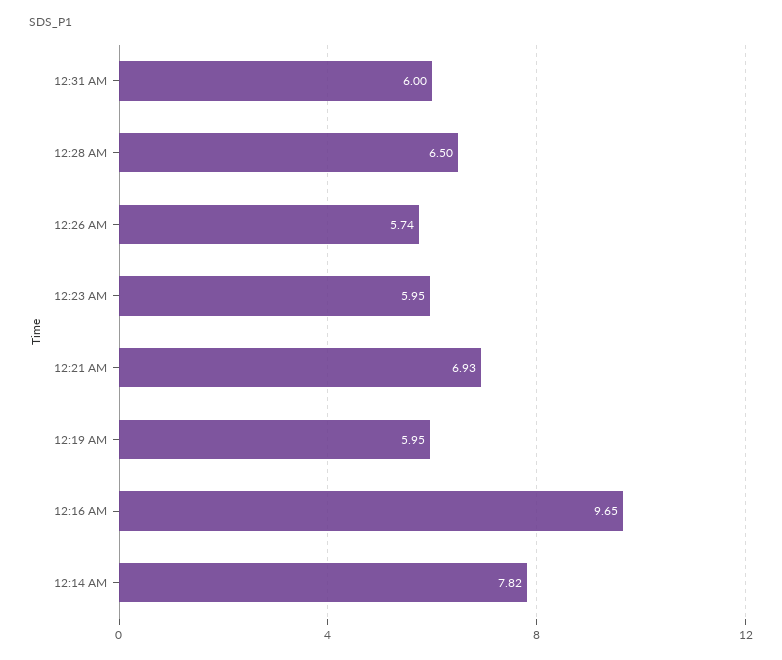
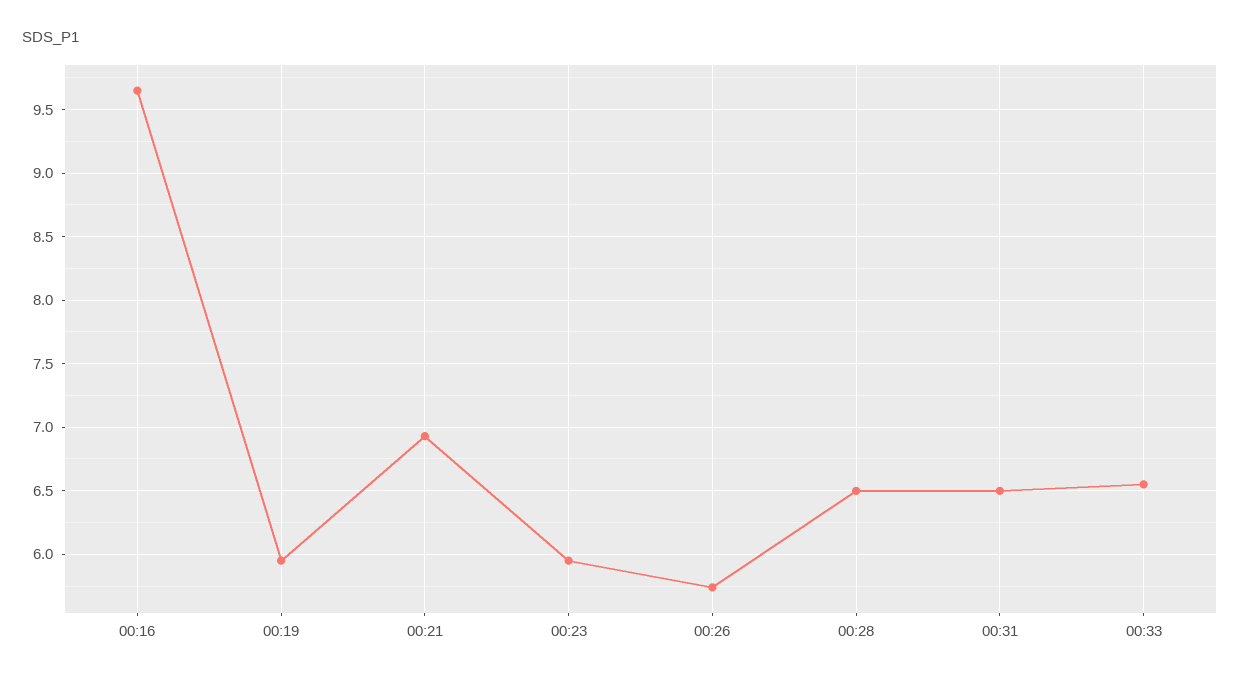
12:31 AM: 6 -> 6.5
12:14 AM: 7.82 -> none
00:33: none -> 6.55

